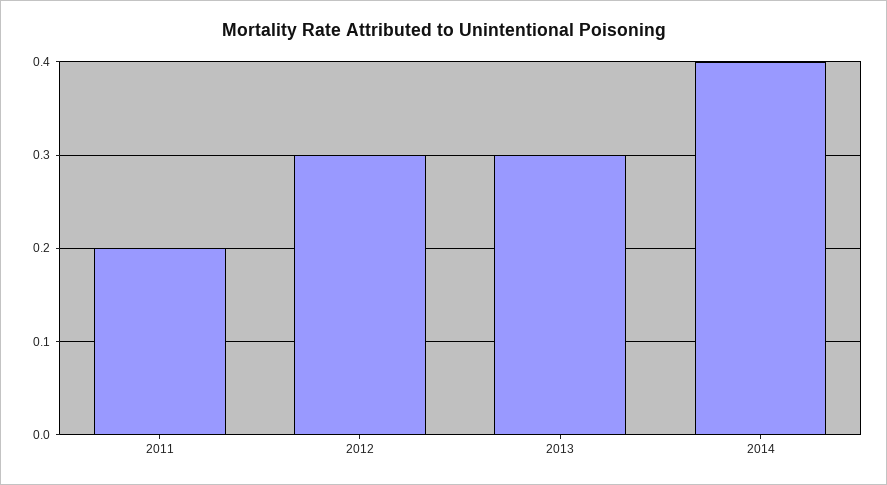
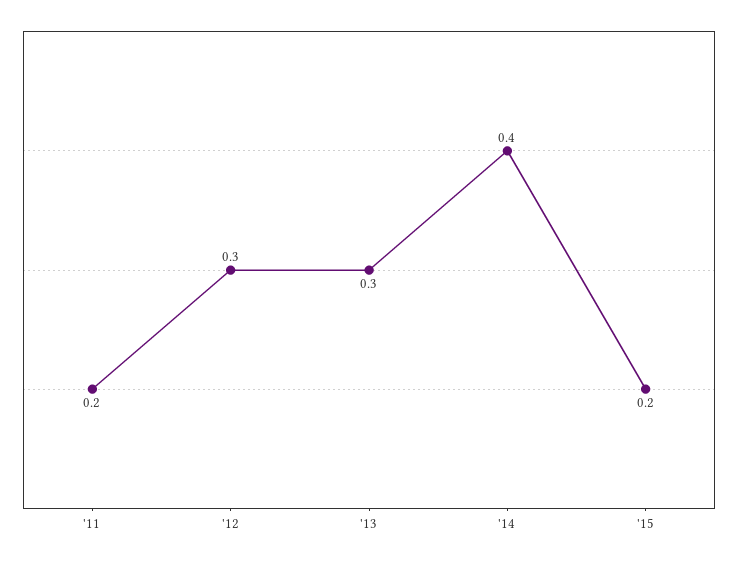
'15: none -> 0.2

